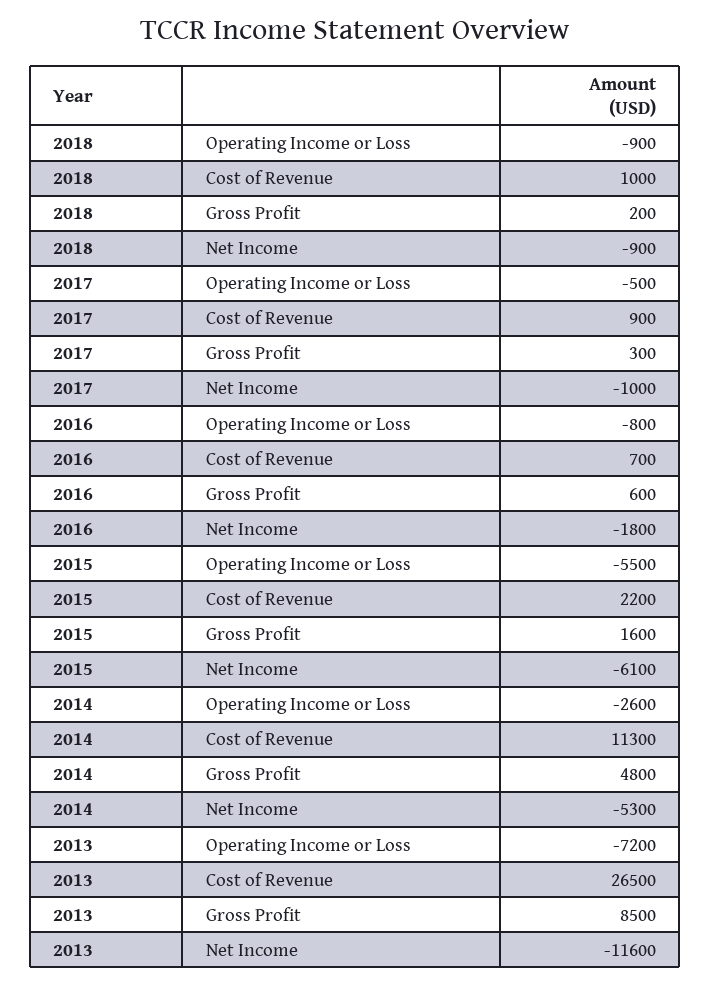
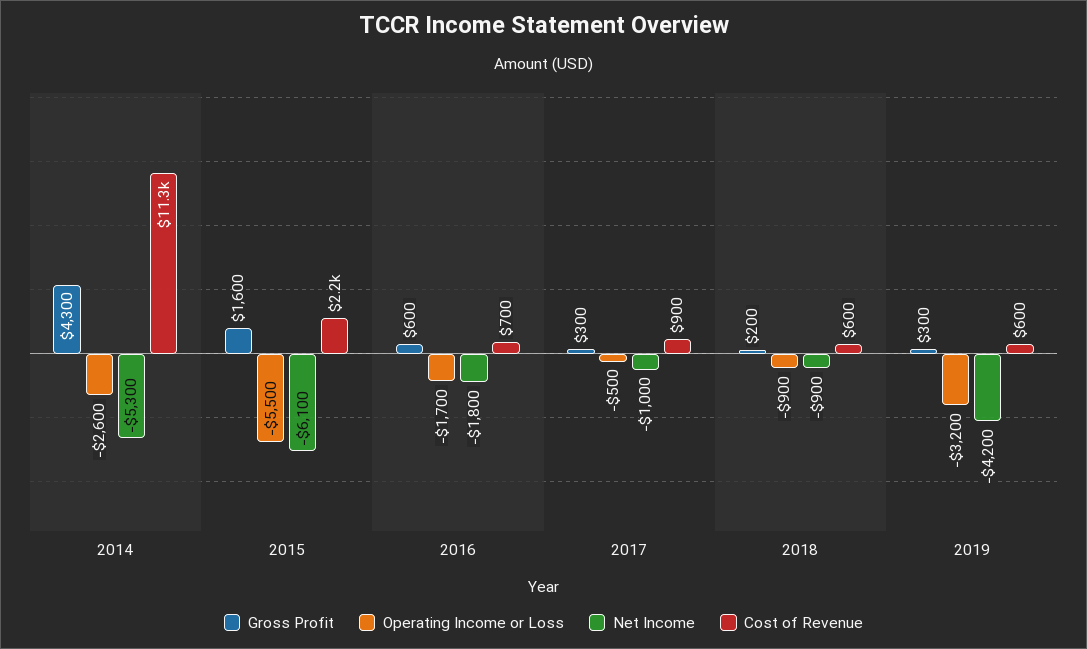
Cost of Revenue, 2018: 1000 -> 600
Operating Income or Loss, 2016: -800 -> -1700
Gross Profit, 2014: 4800 -> 4300
Operating Income or Loss, 2013: -7200 -> none
Cost of Revenue, 2013: 26500 -> none
Gross Profit, 2013: 8500 -> none
Net Income, 2013: -11600 -> none
Gross Profit, 2019: none -> 300
Operating Income or Loss, 2019: none -> -3200
Net Income, 2019: none -> -4200
Cost of Revenue, 2019: none -> 600

